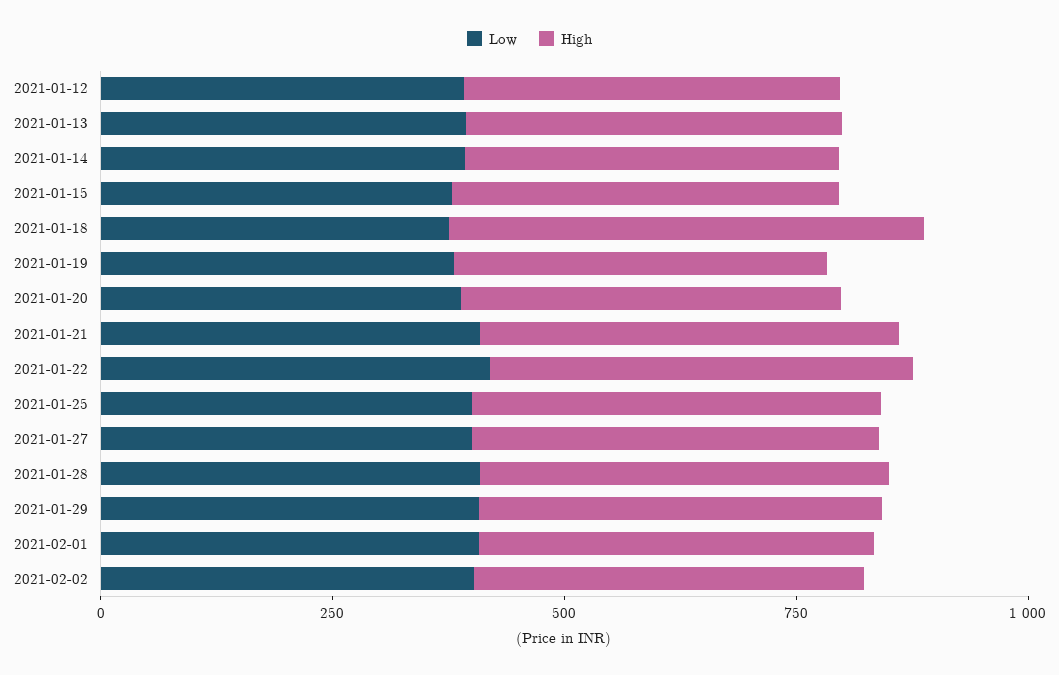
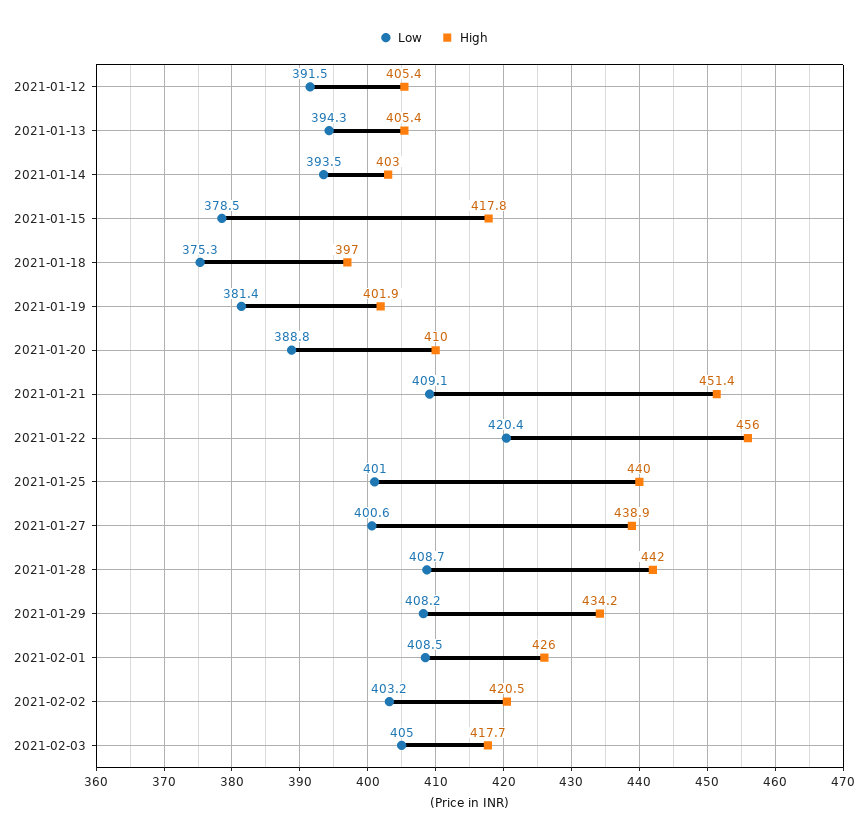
High, 2021-01-18: 500 -> 397
Low, 2021-02-03: none -> 405
High, 2021-02-03: none -> 417.7

